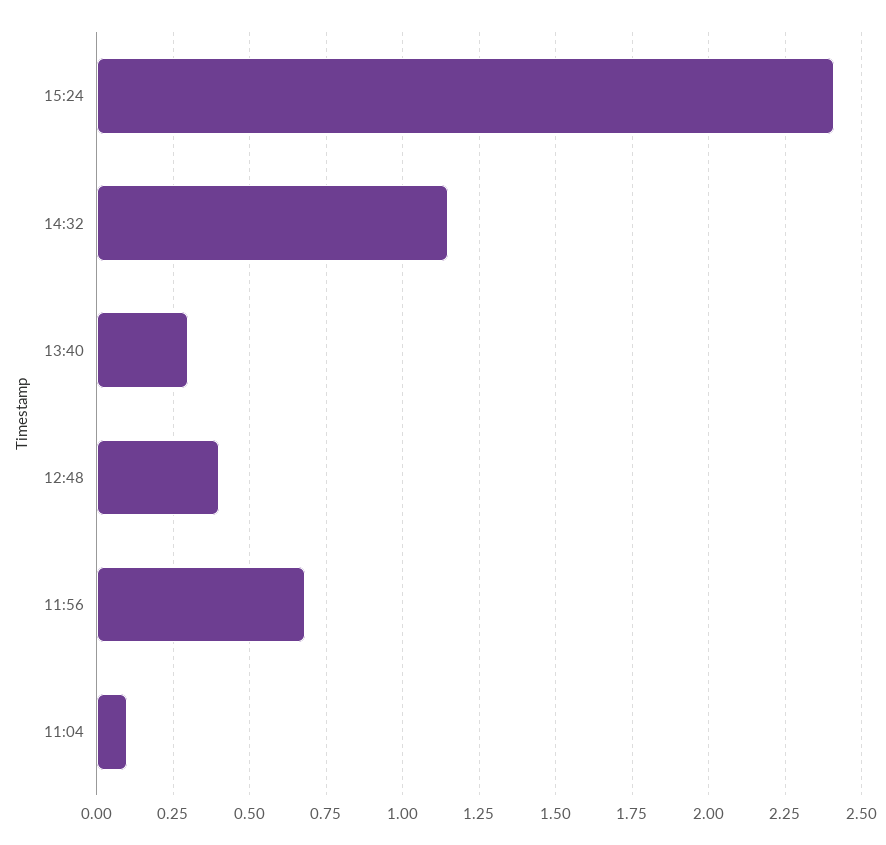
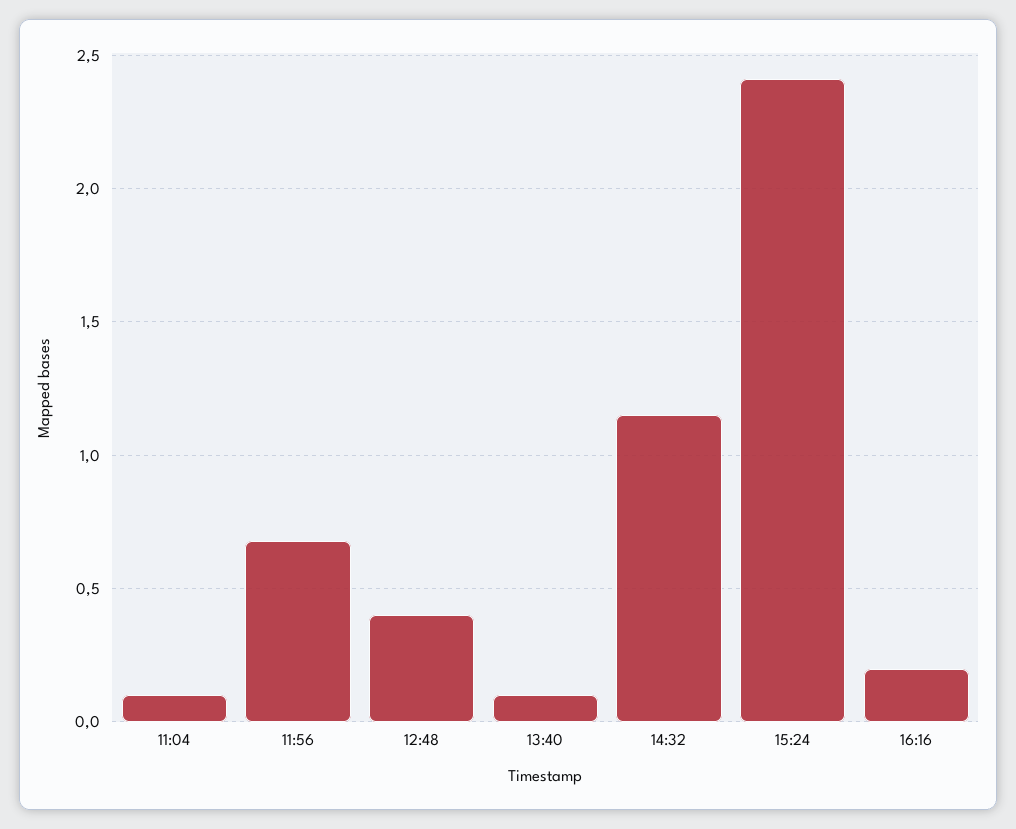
13:40: 0.3 -> 0.1
16:16: none -> 0.2

